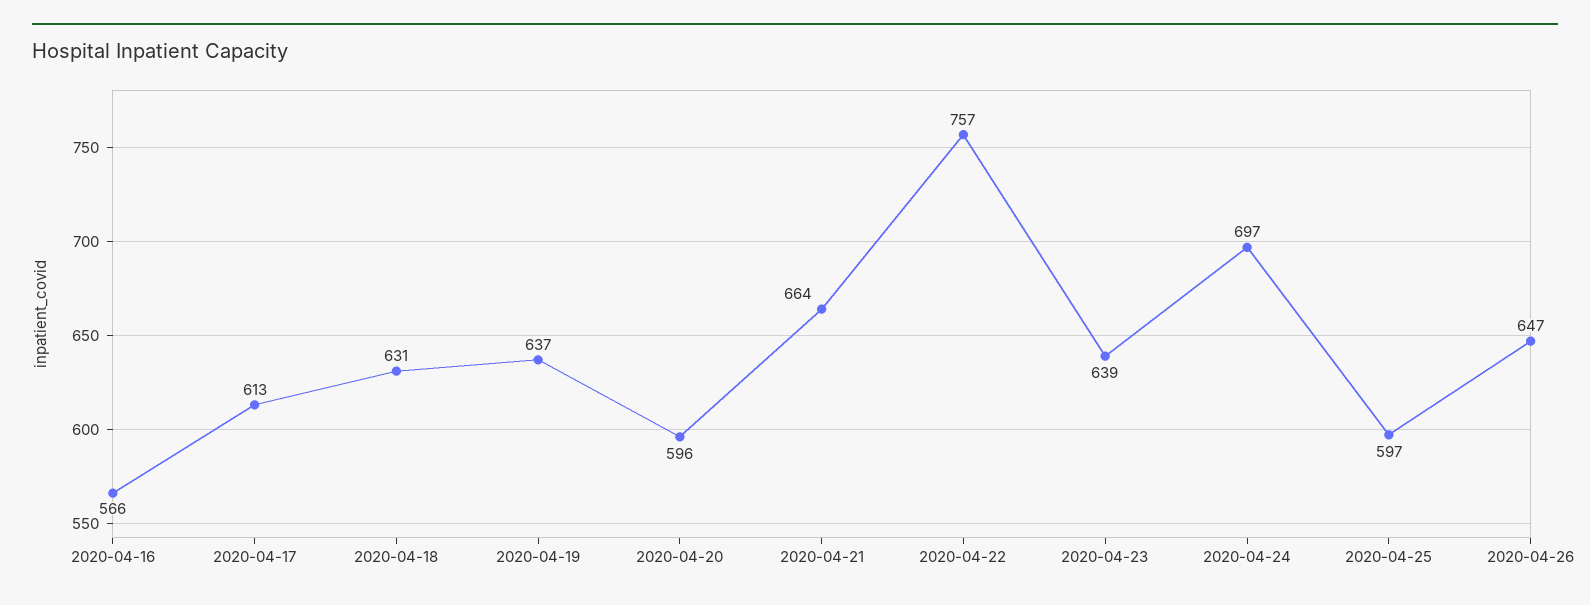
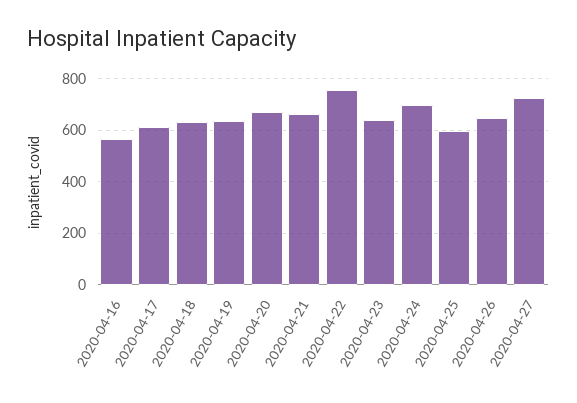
2020-04-20: 596 -> 675
2020-04-27: none -> 725

